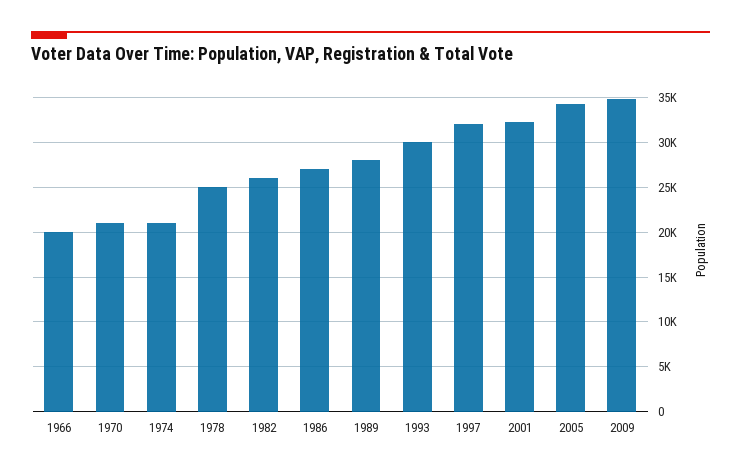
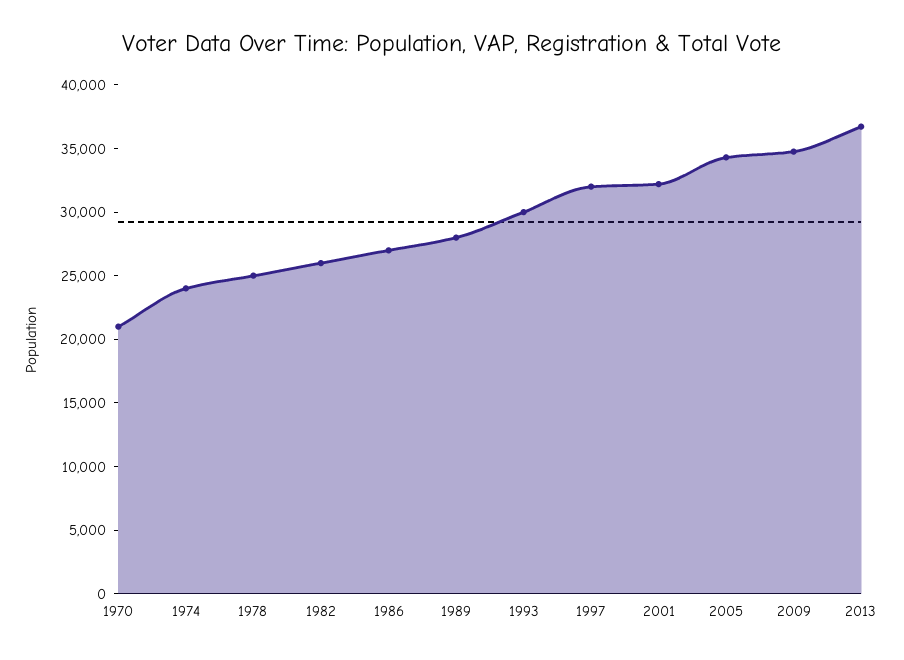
1966: 20000 -> none
1974: 21000 -> 24000
2013: none -> 37000

